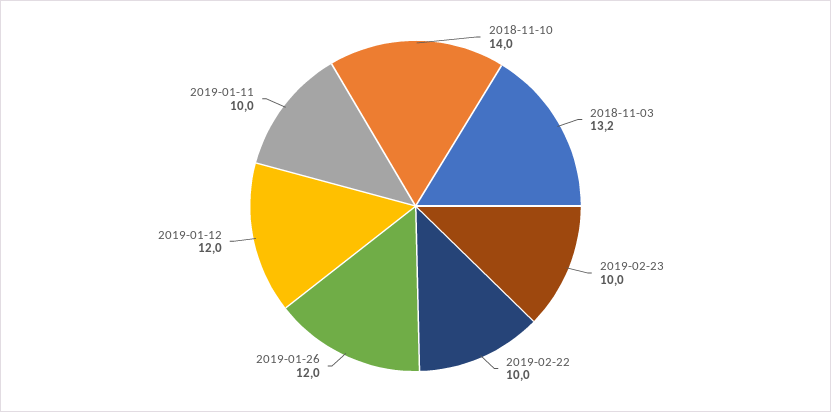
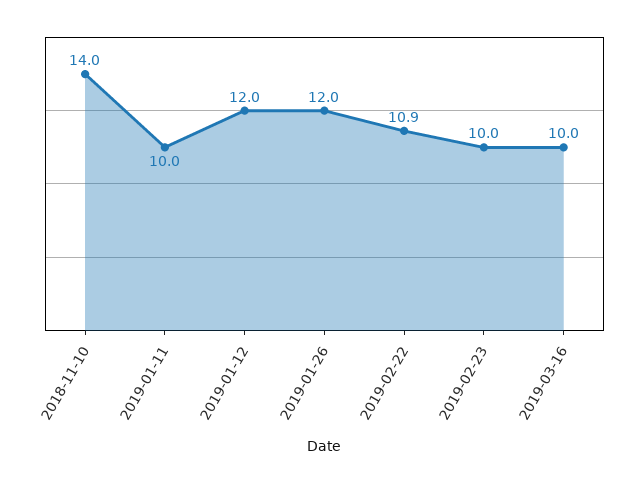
2018-11-03: 13.2 -> none
2019-02-22: 10 -> 10.9
2019-03-16: none -> 10

